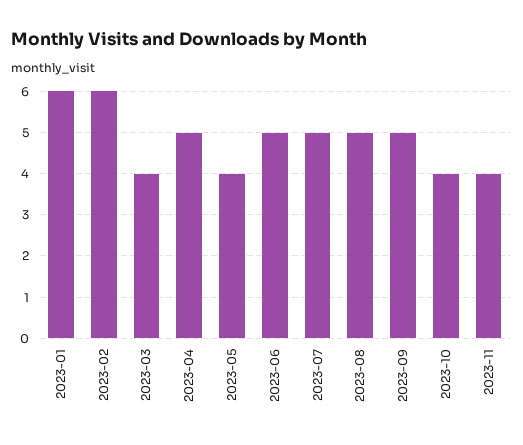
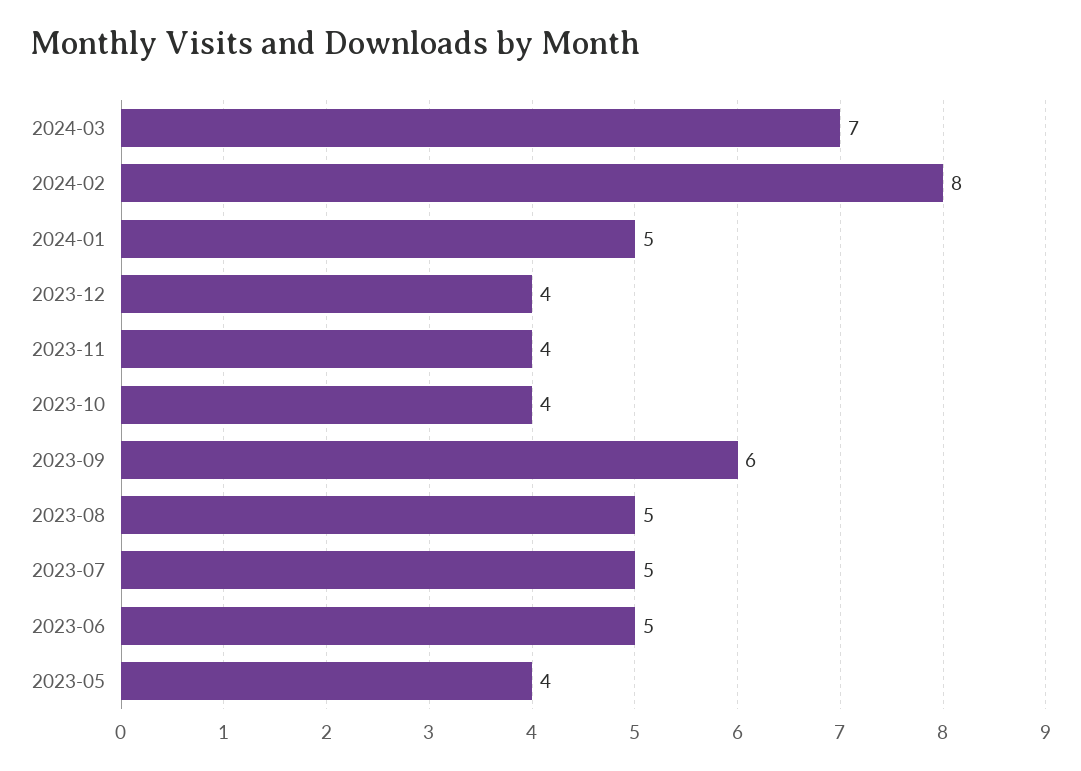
2023-01: 6 -> none
2023-02: 6 -> none
2023-03: 4 -> none
2023-04: 5 -> none
2023-09: 5 -> 6
2024-03: none -> 7
2024-02: none -> 8
2024-01: none -> 5
2023-12: none -> 4

